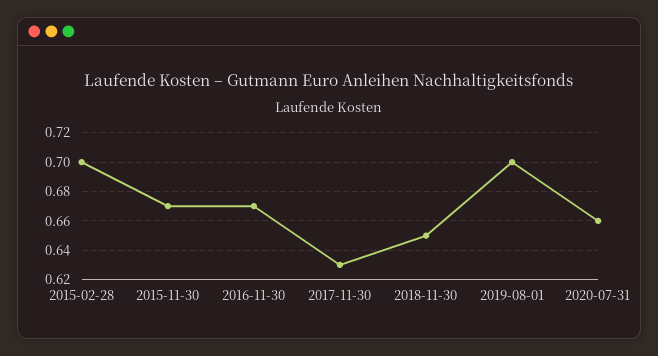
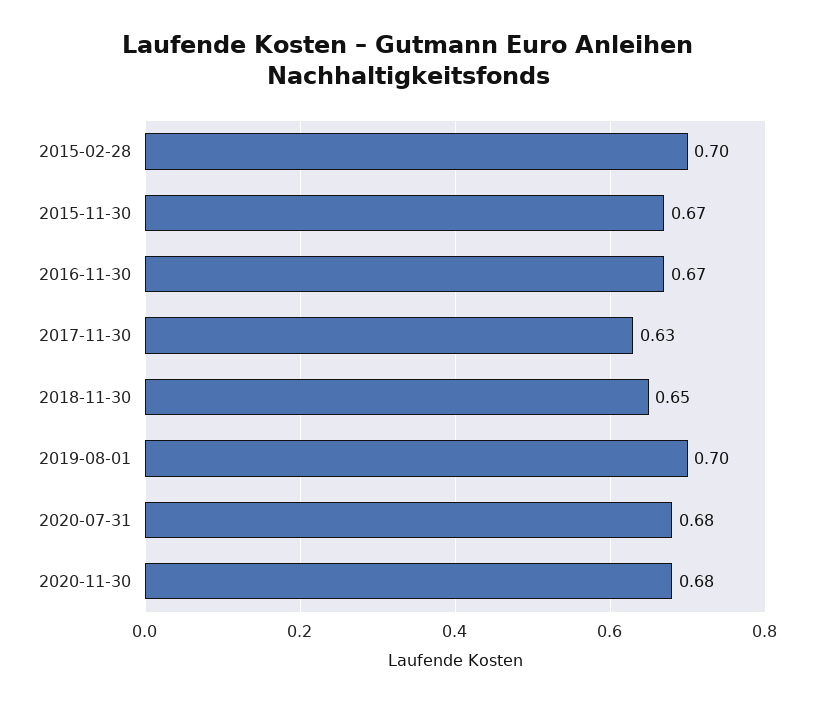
2020-07-31: 0.66 -> 0.68
2020-11-30: none -> 0.68

